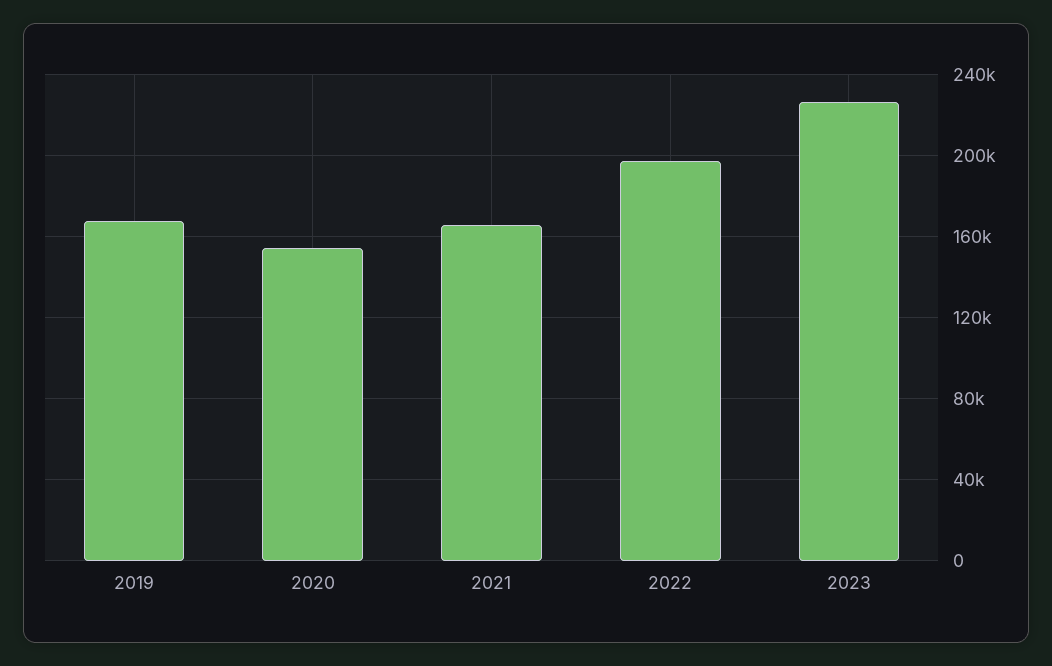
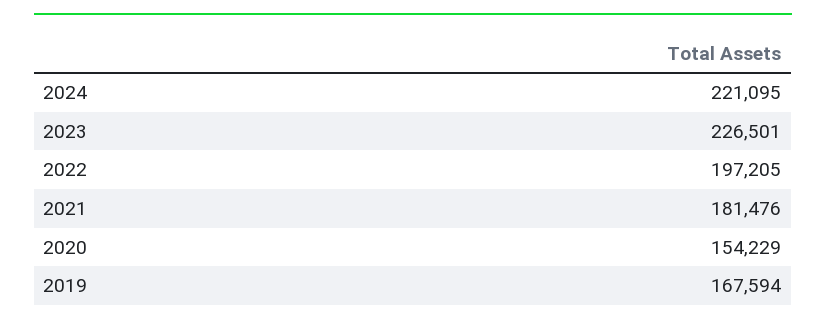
2021: 165000 -> 181476
2024: none -> 221095

